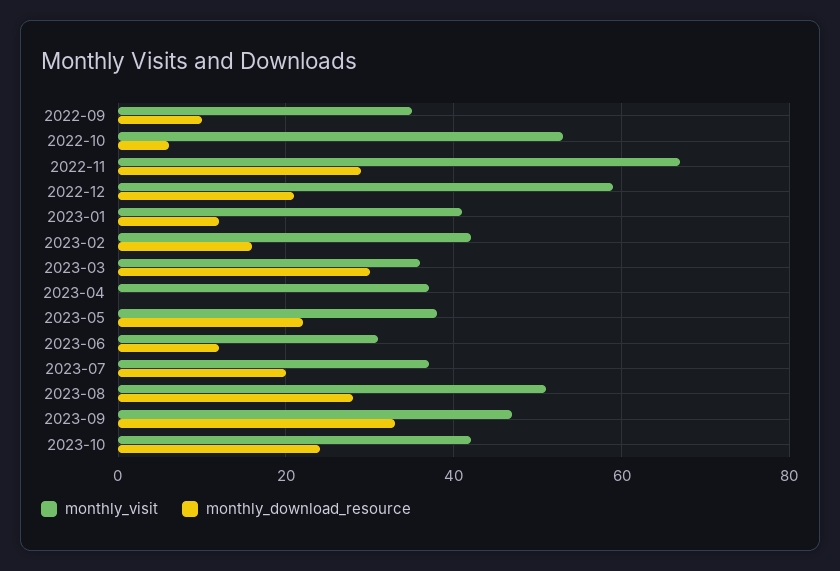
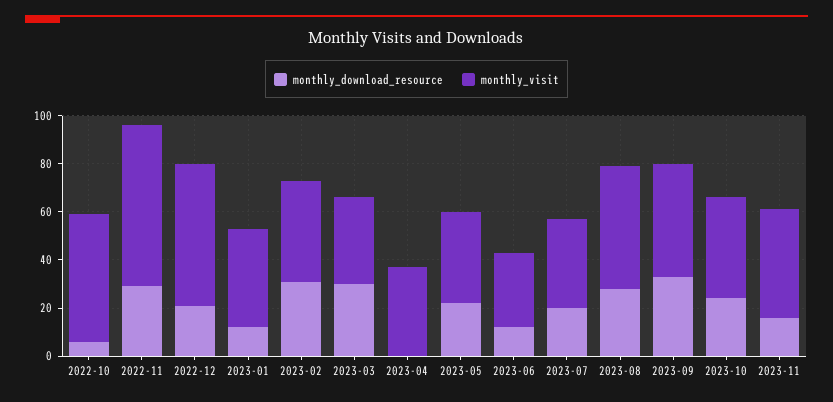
monthly_visit, 2022-09: 35 -> none
monthly_download_resource, 2022-09: 10 -> none
monthly_download_resource, 2023-02: 15 -> 30
monthly_download_resource, 2023-11: none -> 15
monthly_visit, 2023-11: none -> 45

